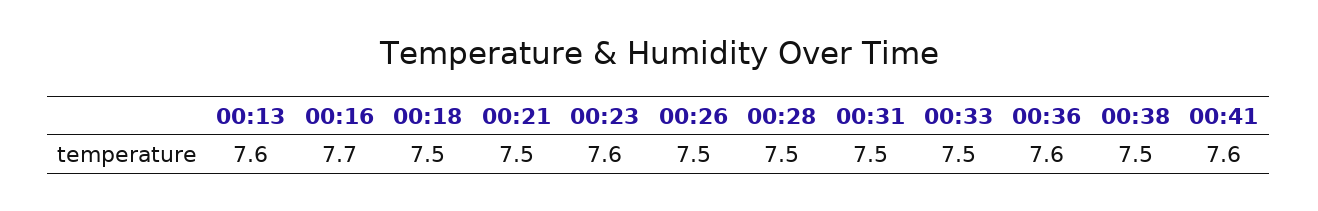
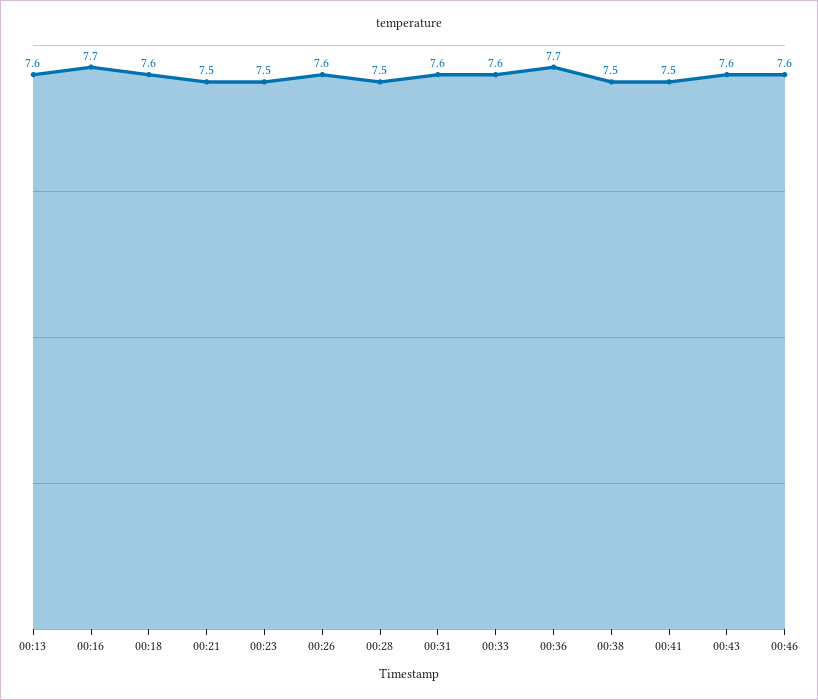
00:18: 7.5 -> 7.6
00:23: 7.6 -> 7.5
00:26: 7.5 -> 7.6
00:31: 7.5 -> 7.6
00:33: 7.5 -> 7.6
00:36: 7.6 -> 7.7
00:41: 7.6 -> 7.5
00:43: none -> 7.6
00:46: none -> 7.6

